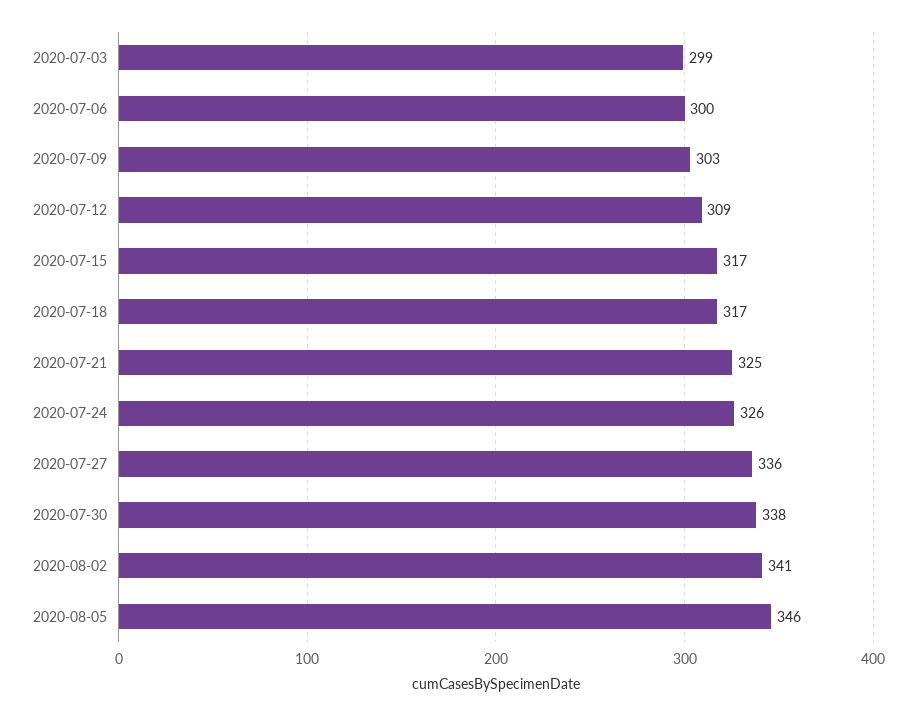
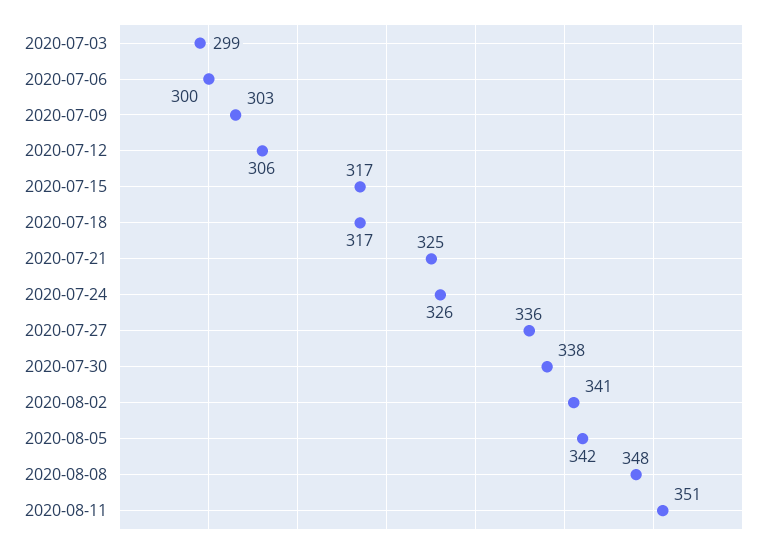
2020-07-12: 309 -> 306
2020-08-05: 346 -> 342
2020-08-08: none -> 348
2020-08-11: none -> 351

